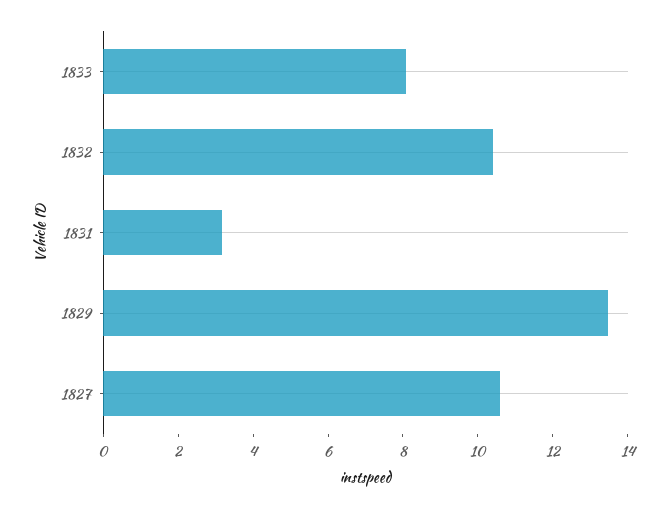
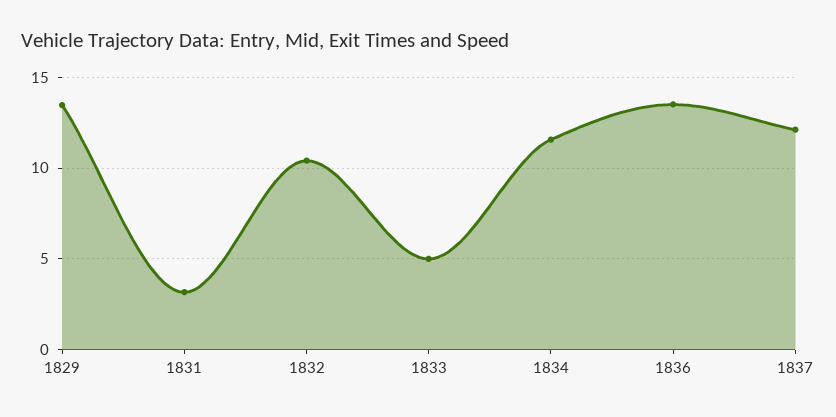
1833: 8 -> 5
1827: 10.5 -> none
1834: none -> 11.5
1836: none -> 13.5
1837: none -> 12

